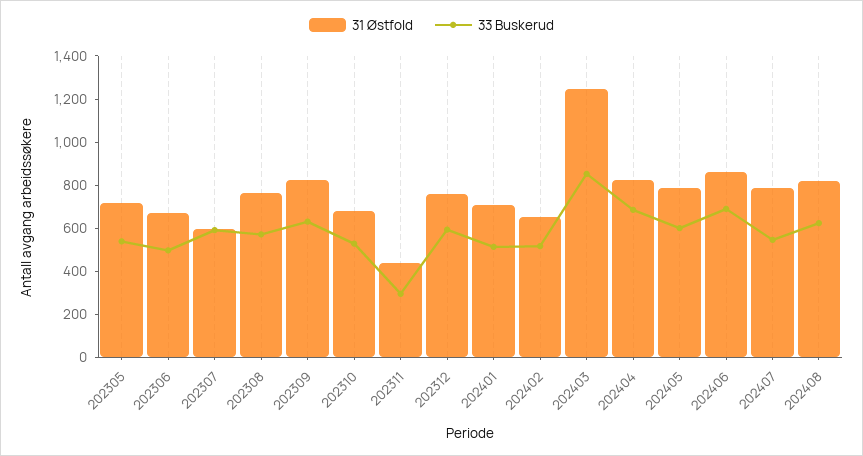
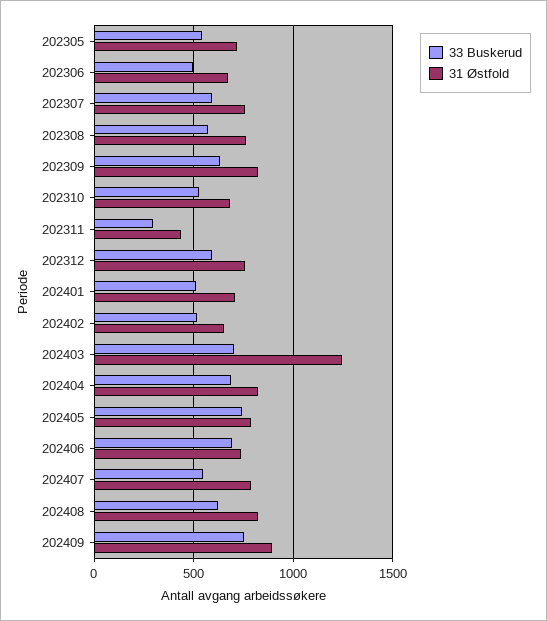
31 Østfold, 202307: 600 -> 750
33 Buskerud, 202403: 850 -> 700
33 Buskerud, 202405: 600 -> 750
31 Østfold, 202406: 850 -> 750
33 Buskerud, 202409: none -> 750
31 Østfold, 202409: none -> 900

